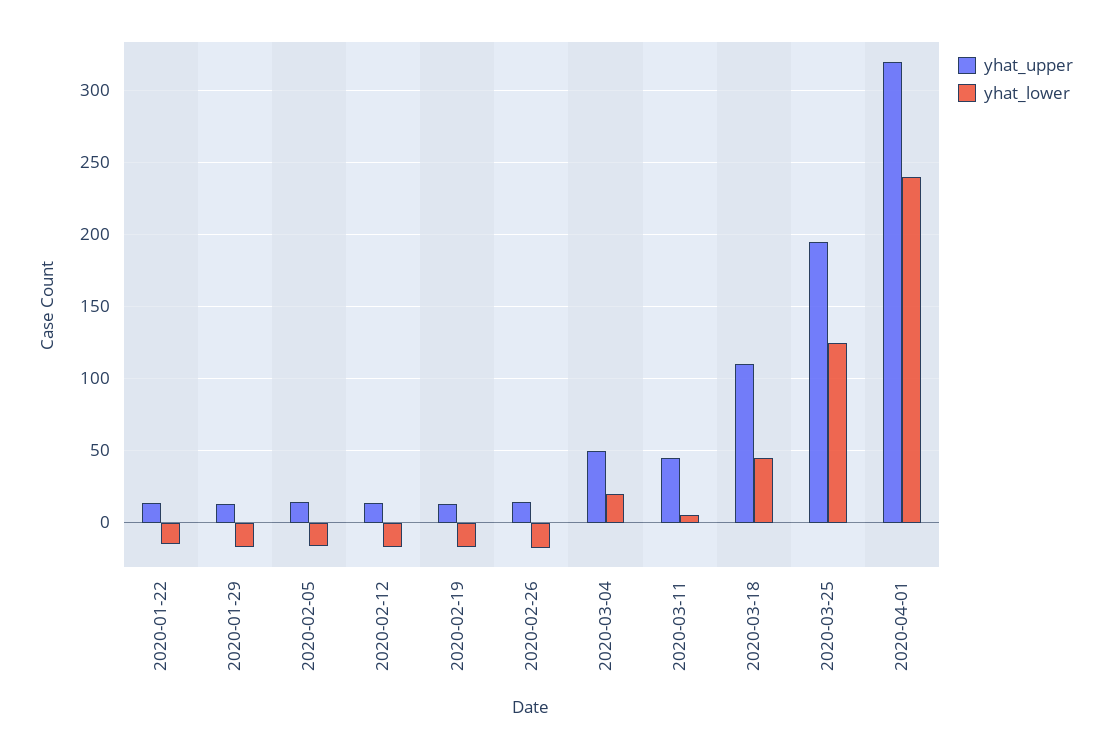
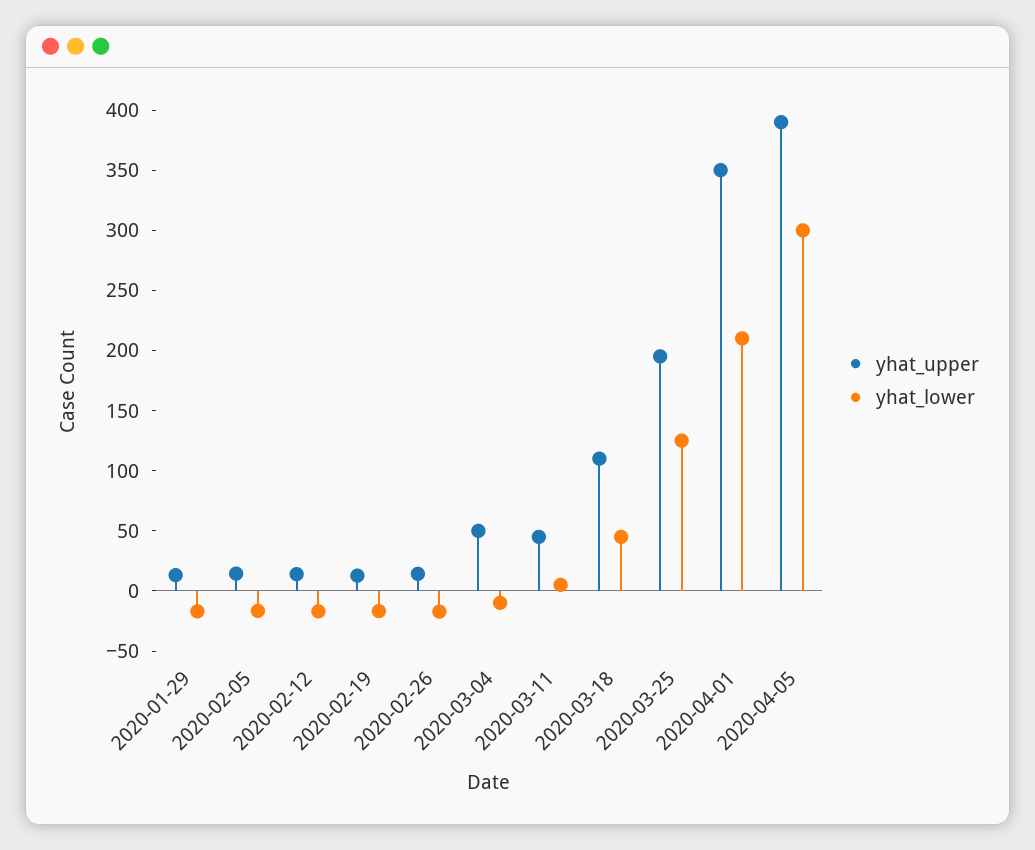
yhat_upper, 2020-01-22: 15 -> none
yhat_lower, 2020-01-22: -15 -> none
yhat_lower, 2020-03-04: 20 -> -10
yhat_upper, 2020-04-01: 320 -> 350
yhat_lower, 2020-04-01: 240 -> 210
yhat_upper, 2020-04-05: none -> 390
yhat_lower, 2020-04-05: none -> 300

